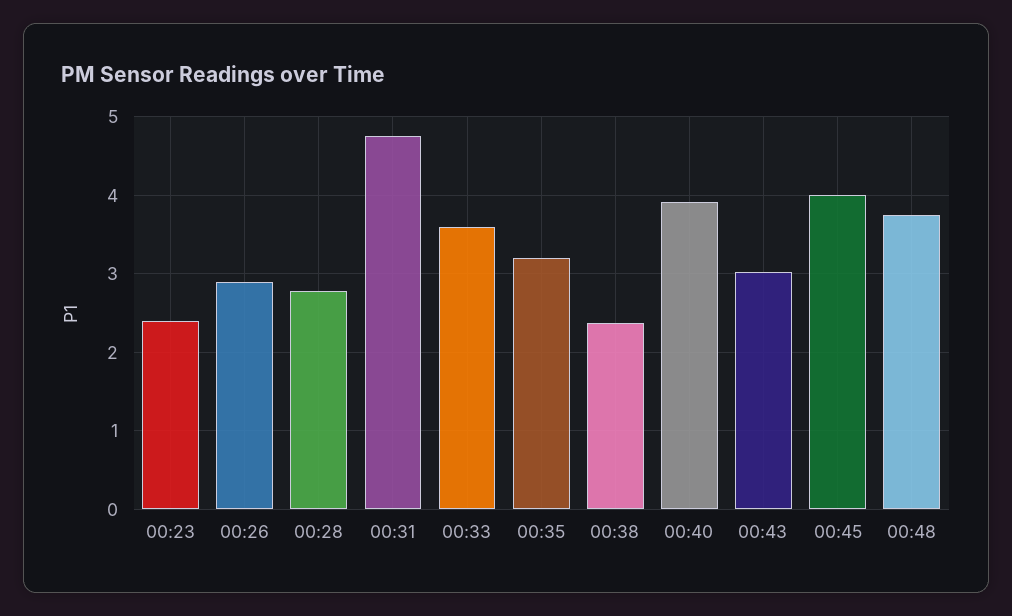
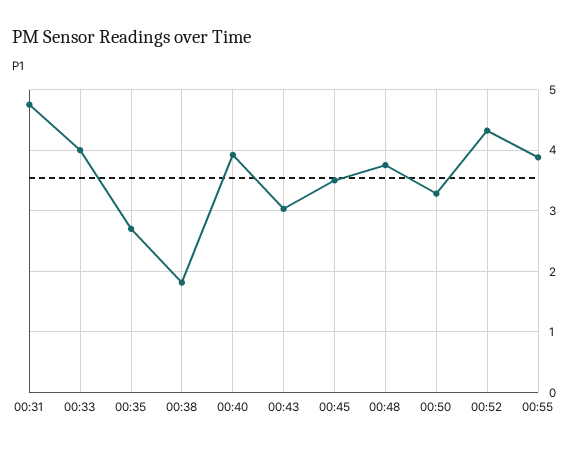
00:23: 2.4 -> none
00:26: 2.9 -> none
00:28: 2.8 -> none
00:33: 3.6 -> 4
00:35: 3.2 -> 2.7
00:38: 2.4 -> 1.8
00:45: 4 -> 3.5
00:50: none -> 3.3
00:52: none -> 4.3
00:55: none -> 3.9

